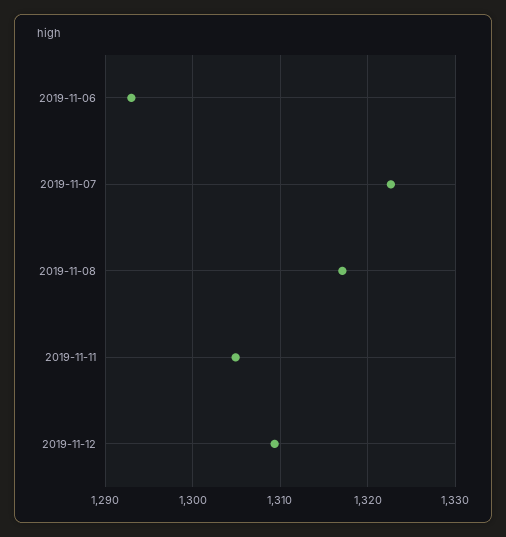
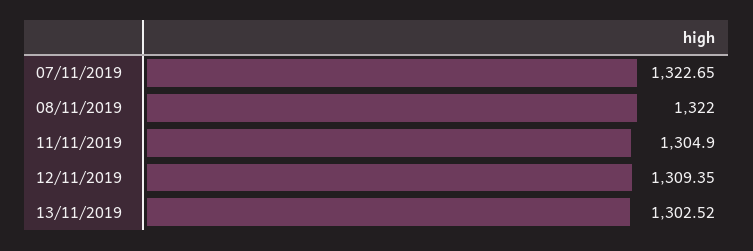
2019-11-06: 1293 -> none
2019-11-08: 1317 -> 1322
13/11/2019: none -> 1302.52

